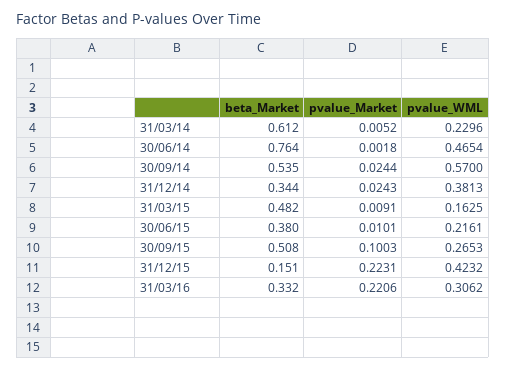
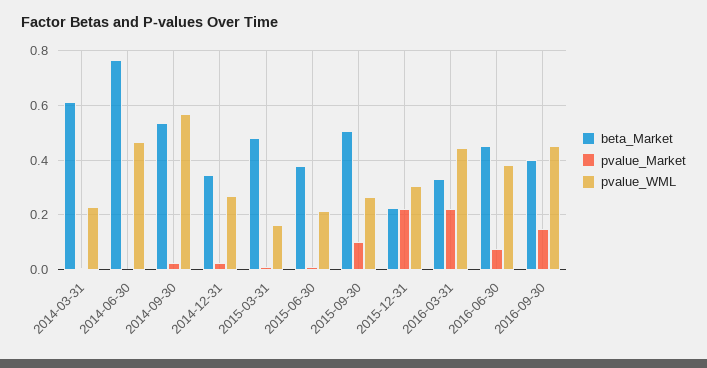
pvalue_WML, 31/12/14: 0.3813 -> 0.275
beta_Market, 31/12/15: 0.151 -> 0.225
pvalue_WML, 31/12/15: 0.4232 -> 0.3
pvalue_WML, 31/03/16: 0.3062 -> 0.45
beta_Market, 2016-06-30: none -> 0.45
pvalue_Market, 2016-06-30: none -> 0.075
pvalue_WML, 2016-06-30: none -> 0.375
beta_Market, 2016-09-30: none -> 0.4
pvalue_Market, 2016-09-30: none -> 0.15
pvalue_WML, 2016-09-30: none -> 0.45

